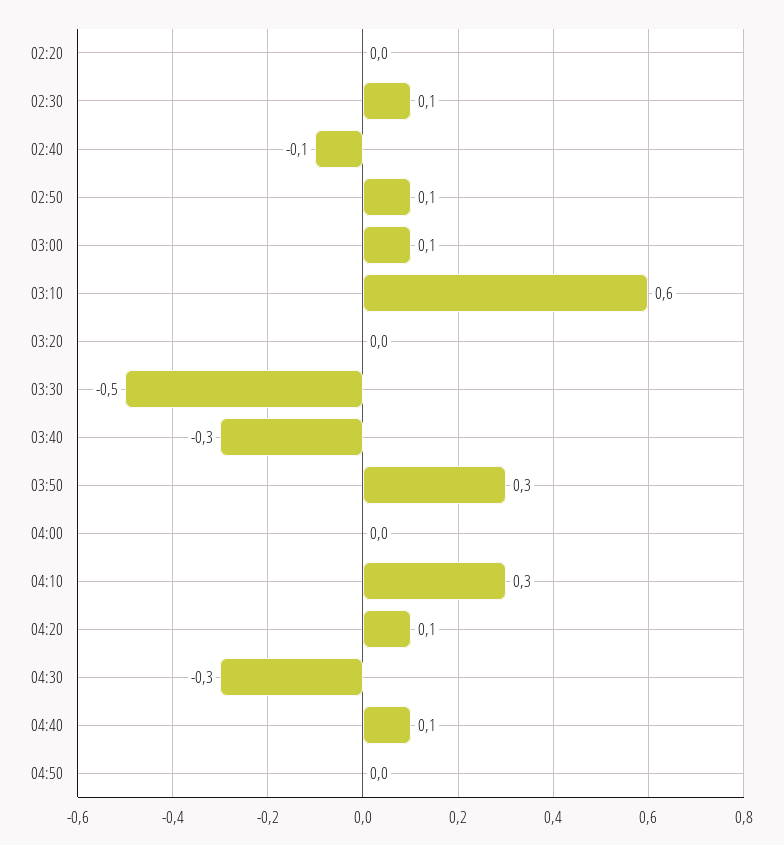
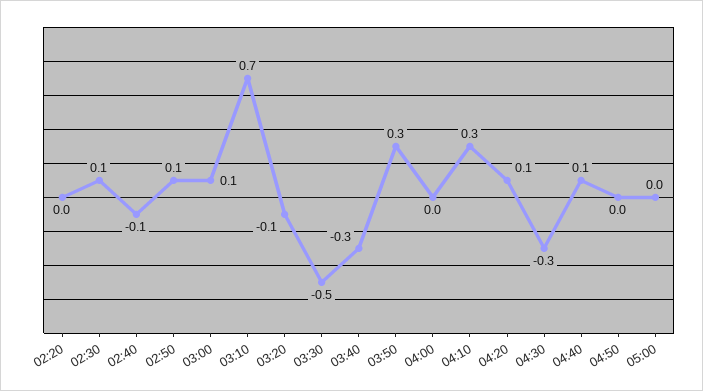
03:10: 0.6 -> 0.7
03:20: 0 -> -0.1
05:00: none -> 0

